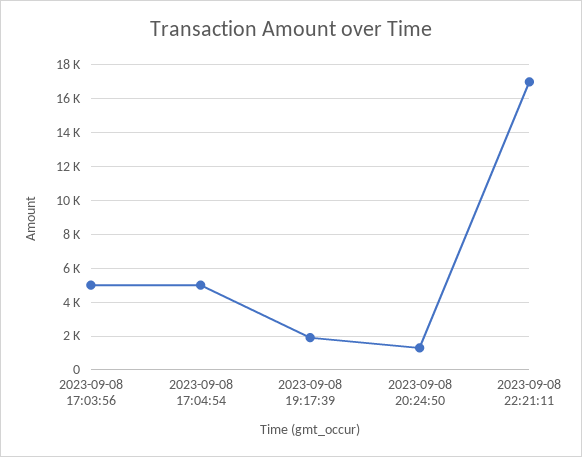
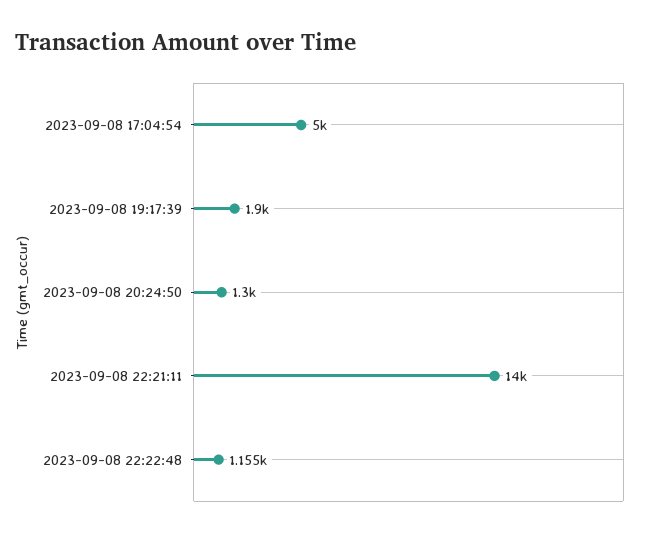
2023-09-08 17:03:56: 5000 -> none
2023-09-08 22:21:11: 17000 -> 14000
2023-09-08 22:22:48: none -> 1155

